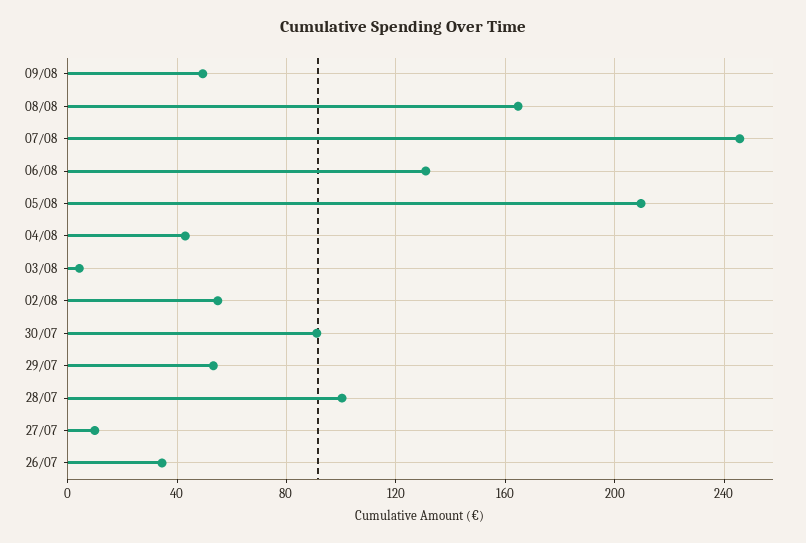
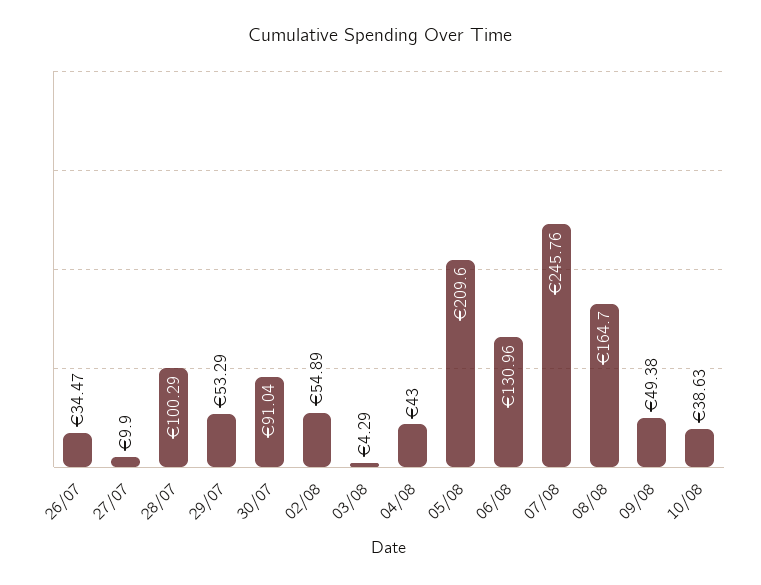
10/08: none -> 38.63

